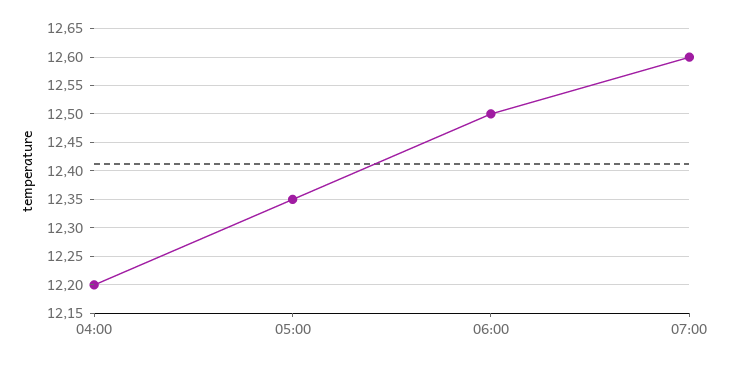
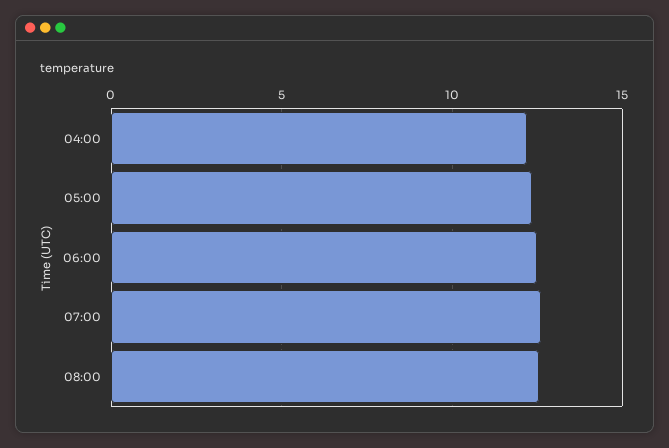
08:00: none -> 12.5

